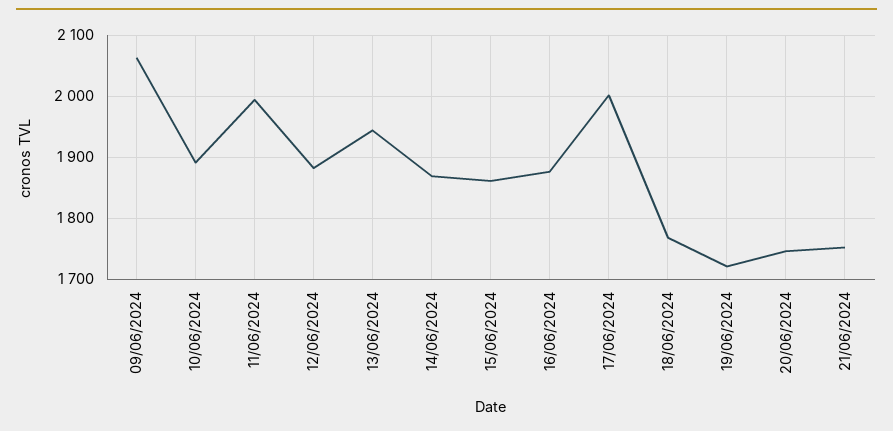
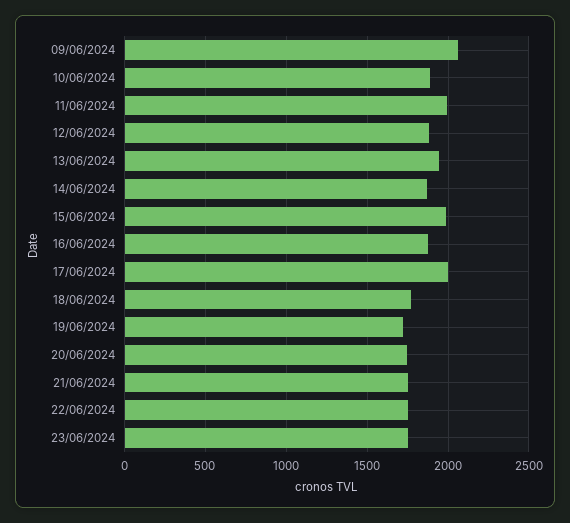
15/06/2024: 1860 -> 2000
22/06/2024: none -> 1750
23/06/2024: none -> 1750

